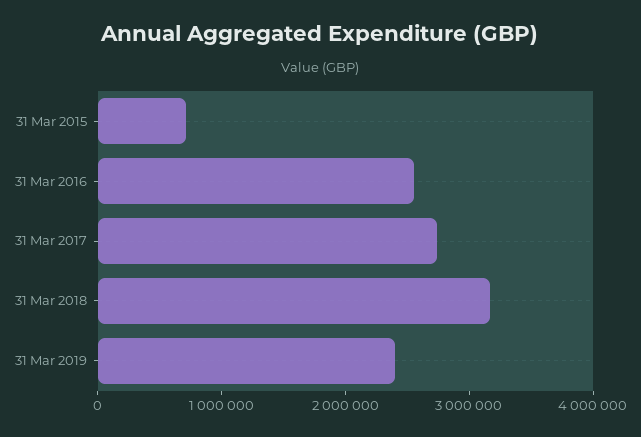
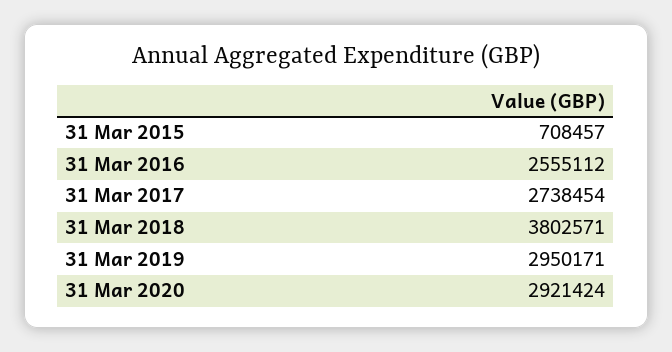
31 Mar 2018: 3200000 -> 3802571
31 Mar 2019: 2400000 -> 2950171
31 Mar 2020: none -> 2921424

